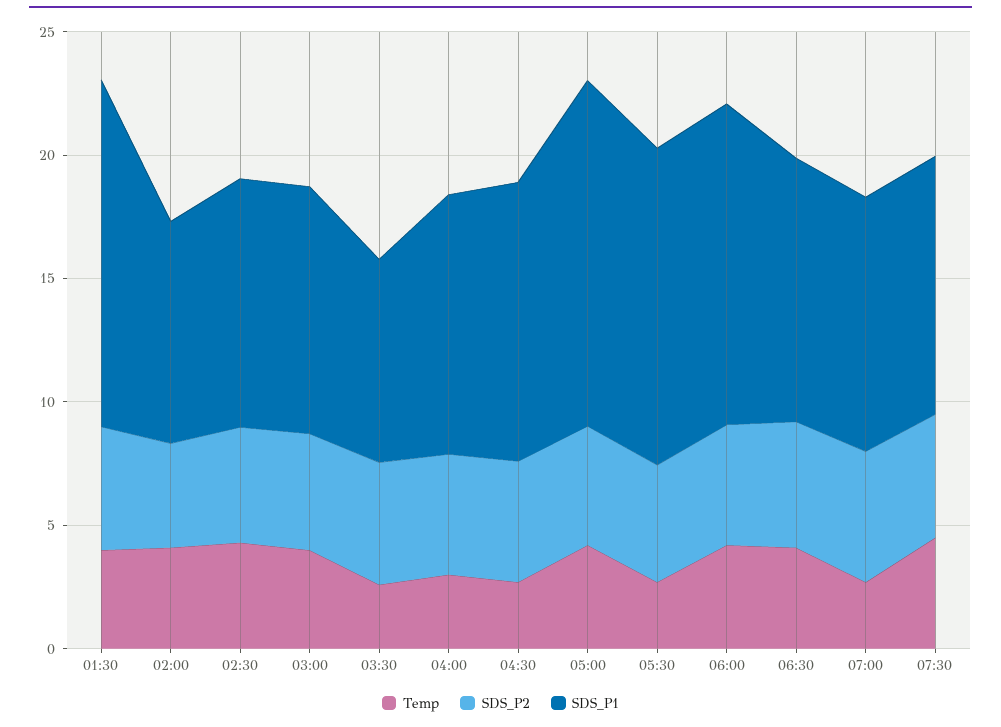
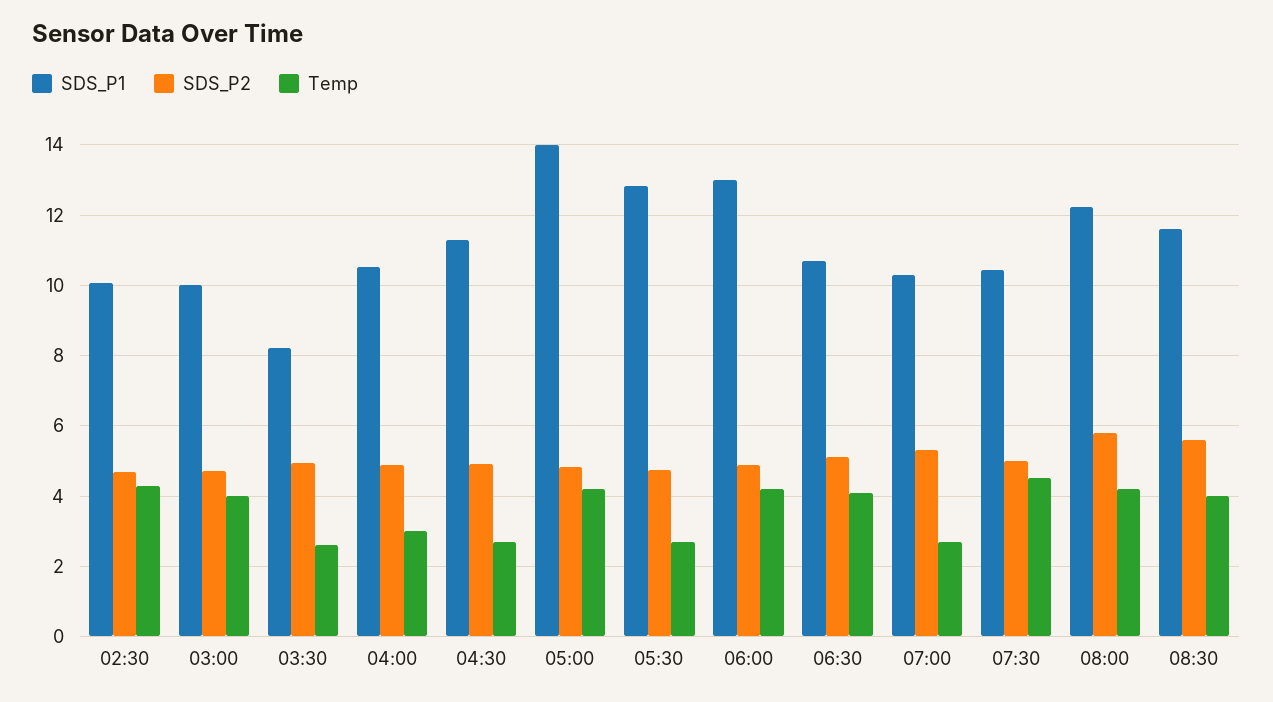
Temp, 01:30: 4 -> none
SDS_P2, 01:30: 5 -> none
SDS_P1, 01:30: 14 -> none
Temp, 02:00: 4 -> none
SDS_P2, 02:00: 4 -> none
SDS_P1, 02:00: 9 -> none
SDS_P1, 08:00: none -> 12.2
SDS_P2, 08:00: none -> 5.8
Temp, 08:00: none -> 4.2
SDS_P1, 08:30: none -> 11.6
SDS_P2, 08:30: none -> 5.6
Temp, 08:30: none -> 4

